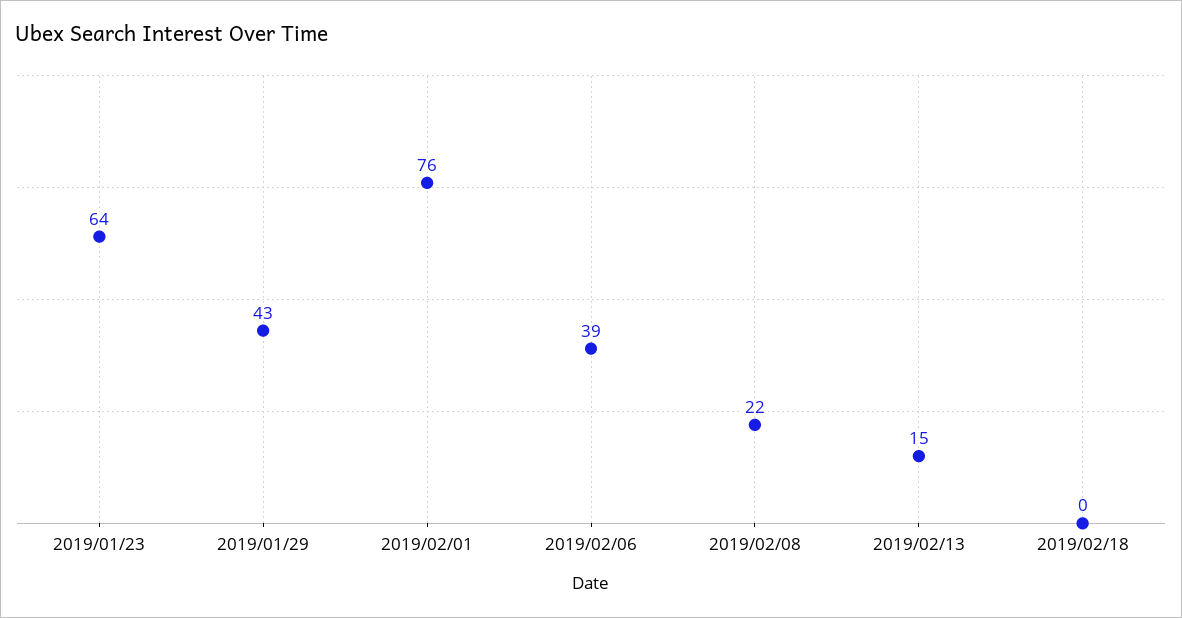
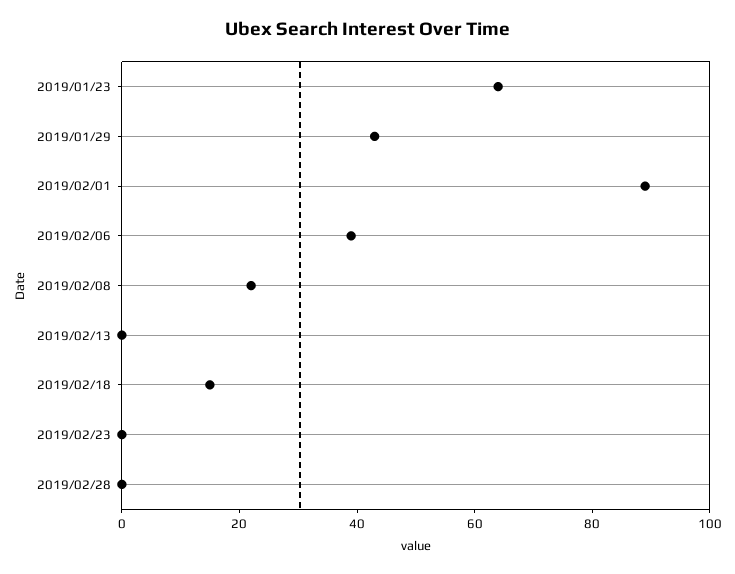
2019/02/01: 76 -> 90
2019/02/13: 15 -> 0
2019/02/18: 0 -> 15
2019/02/23: none -> 0
2019/02/28: none -> 0

